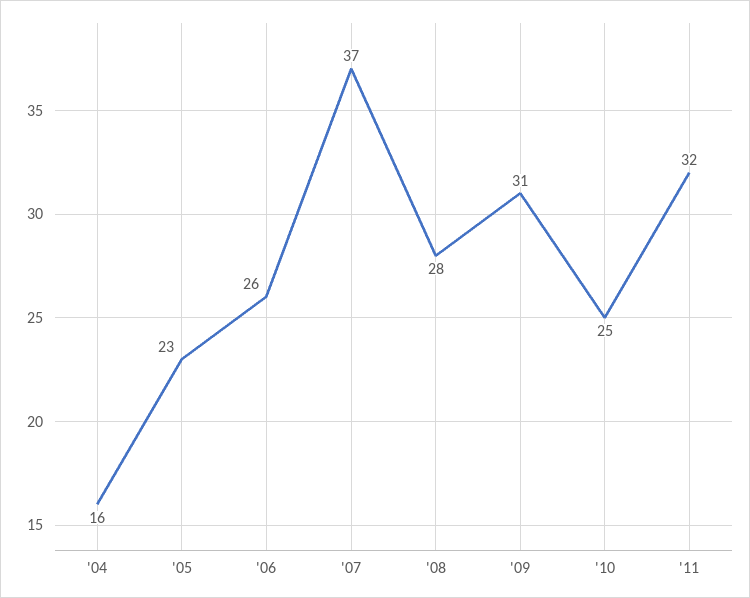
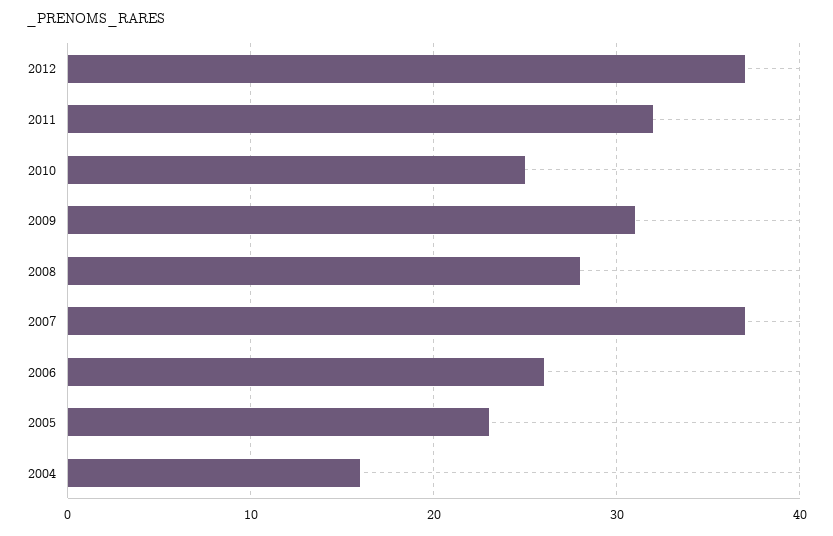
2012: none -> 37

